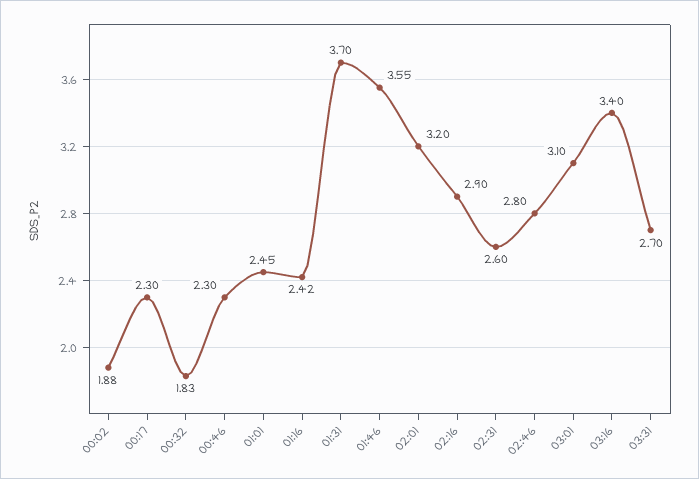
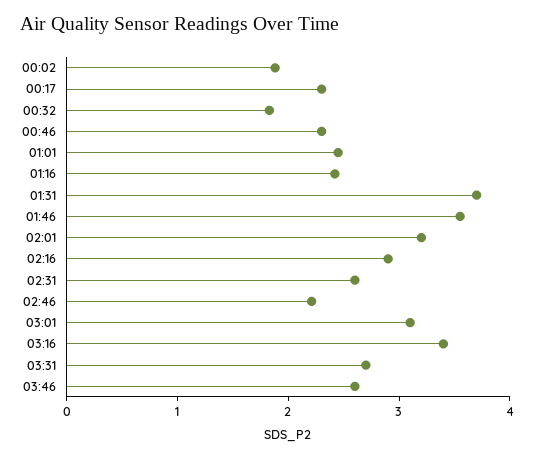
02:46: 2.8 -> 2.2
03:46: none -> 2.6

